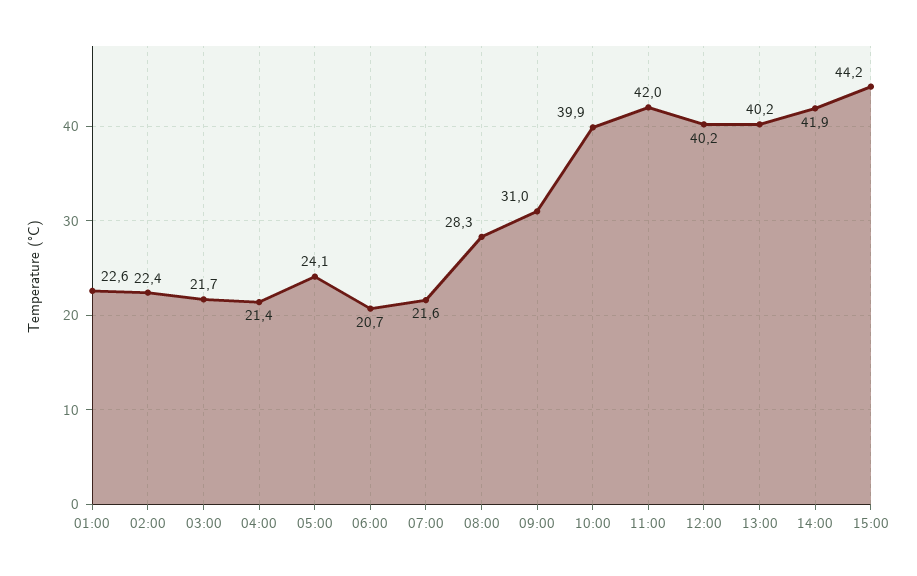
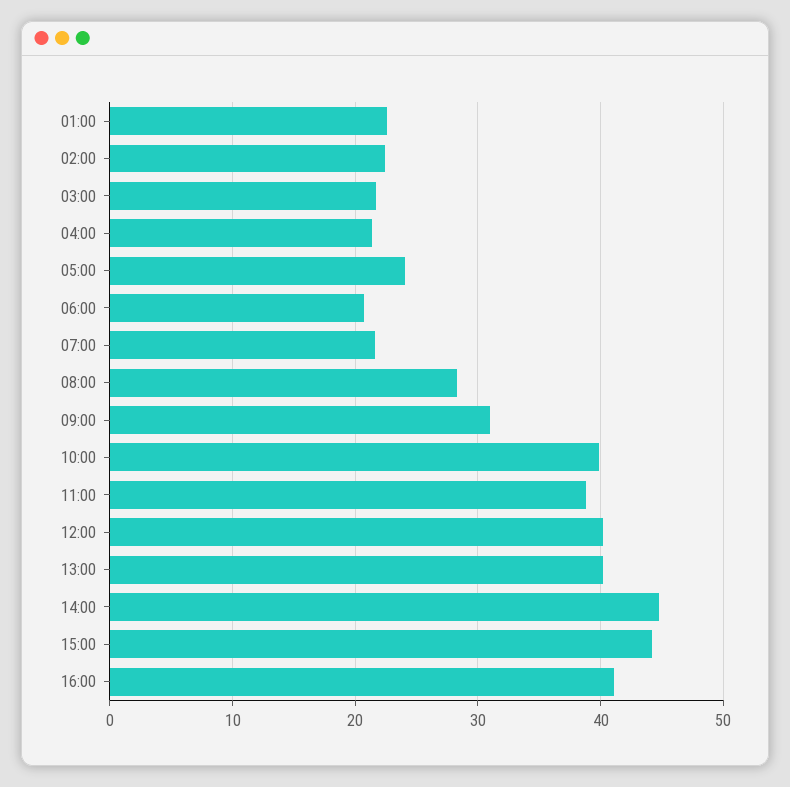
11:00: 42 -> 39
14:00: 41.9 -> 45
16:00: none -> 41

